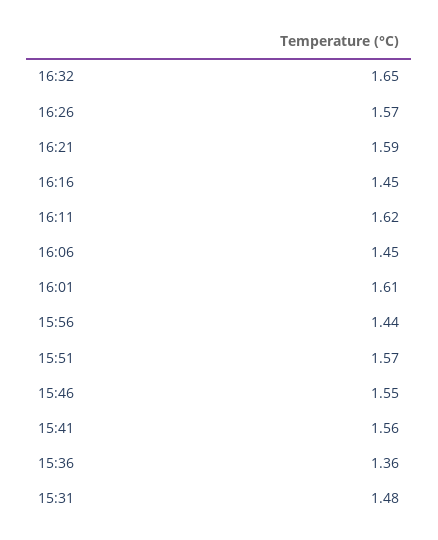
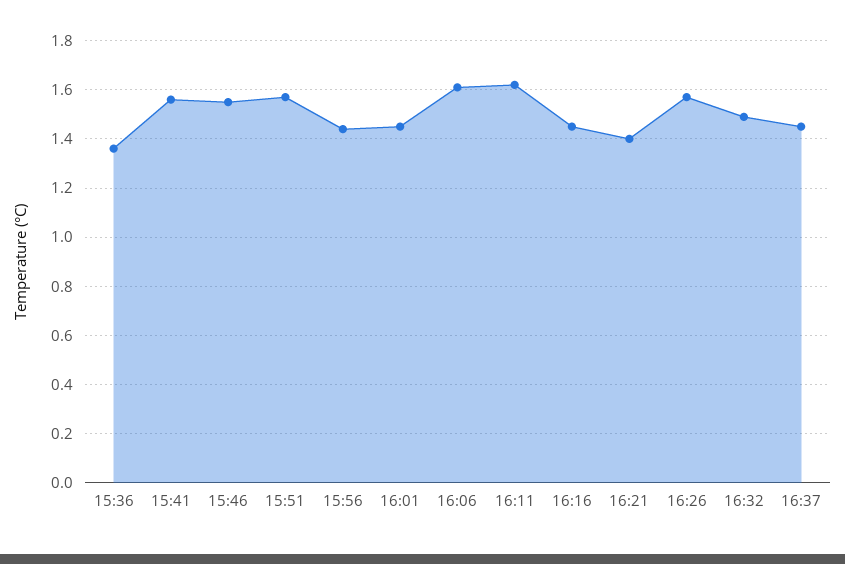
16:32: 1.65 -> 1.5
16:21: 1.59 -> 1.4
16:06: 1.45 -> 1.6
16:01: 1.61 -> 1.45
15:31: 1.48 -> none
16:37: none -> 1.45

